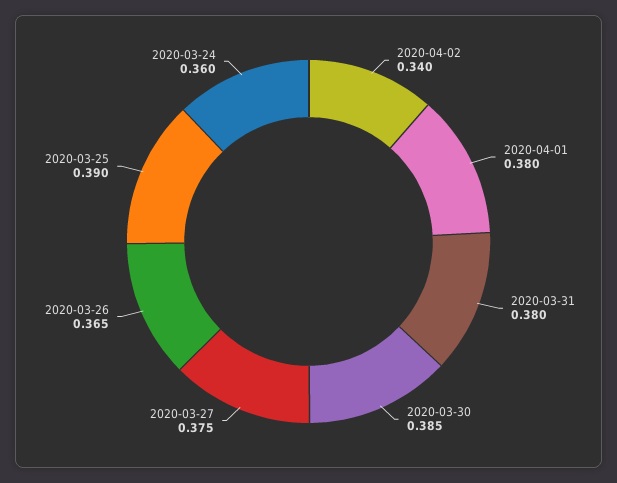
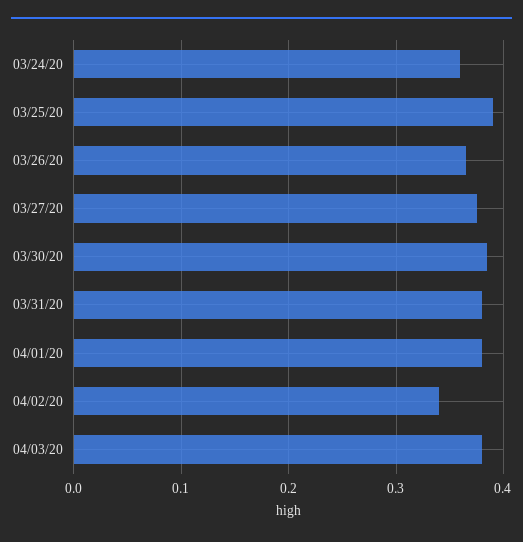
04/03/20: none -> 0.38

